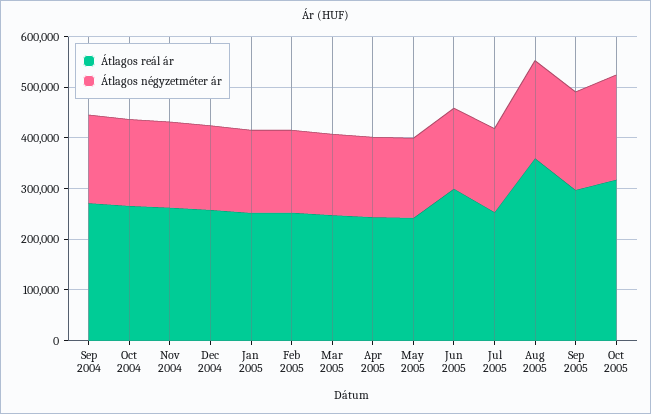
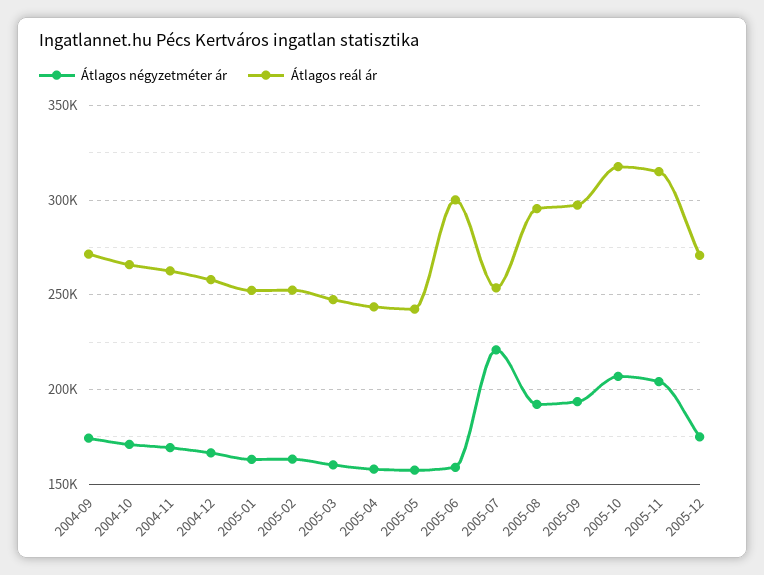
Átlagos négyzetméter ár, Jul 2005: 160000 -> 220000
Átlagos reál ár, Aug 2005: 360000 -> 295000
Átlagos négyzetméter ár, 2005-11: none -> 205000
Átlagos reál ár, 2005-11: none -> 315000
Átlagos négyzetméter ár, 2005-12: none -> 175000
Átlagos reál ár, 2005-12: none -> 270000

